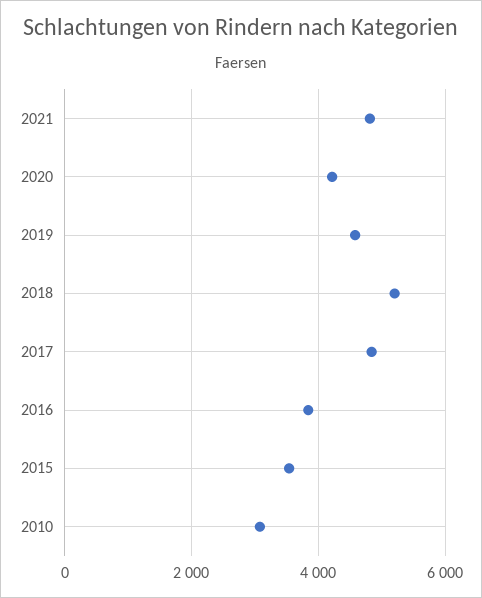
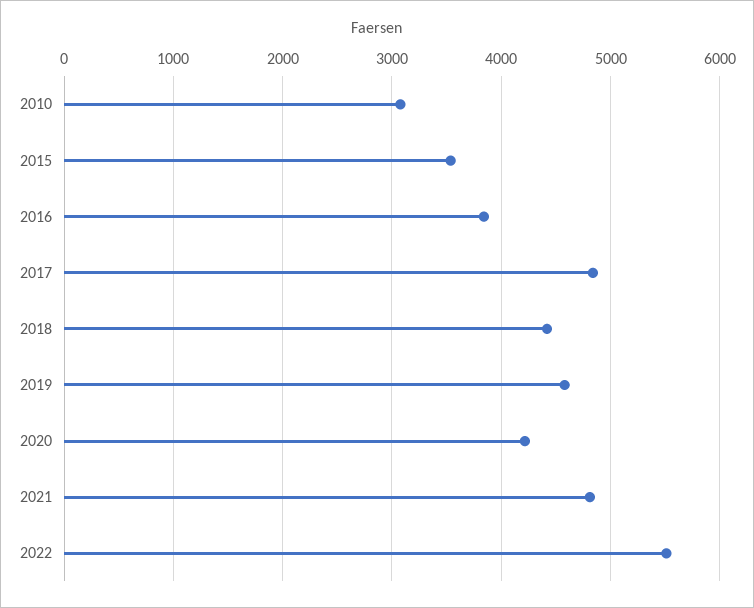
2018: 5200 -> 4400
2022: none -> 5500

